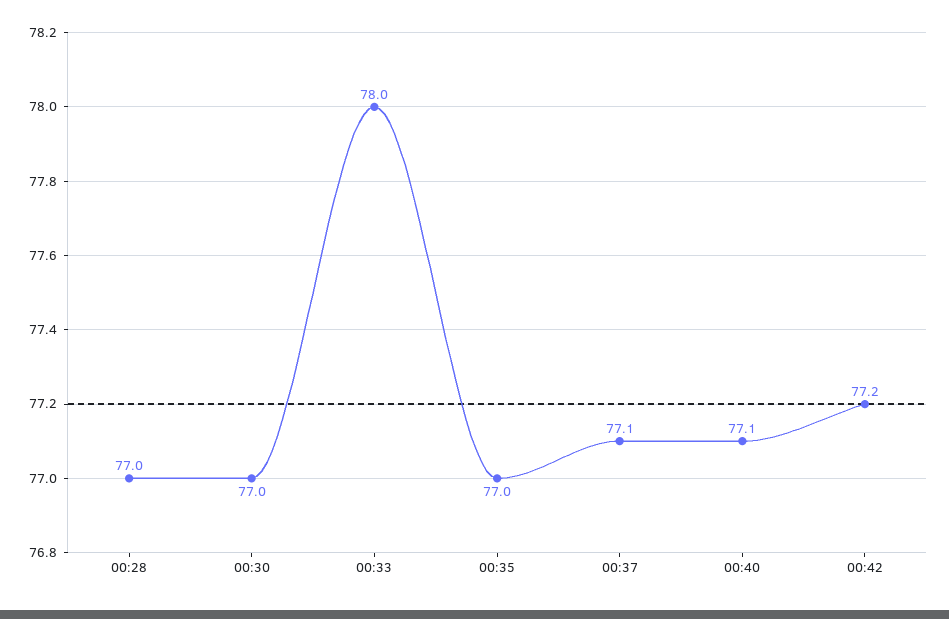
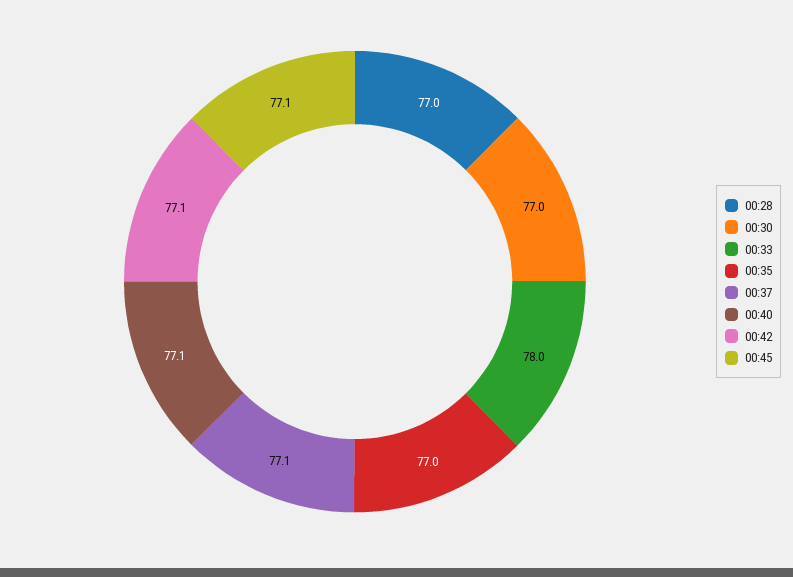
00:42: 77.2 -> 77.1
00:45: none -> 77.1

